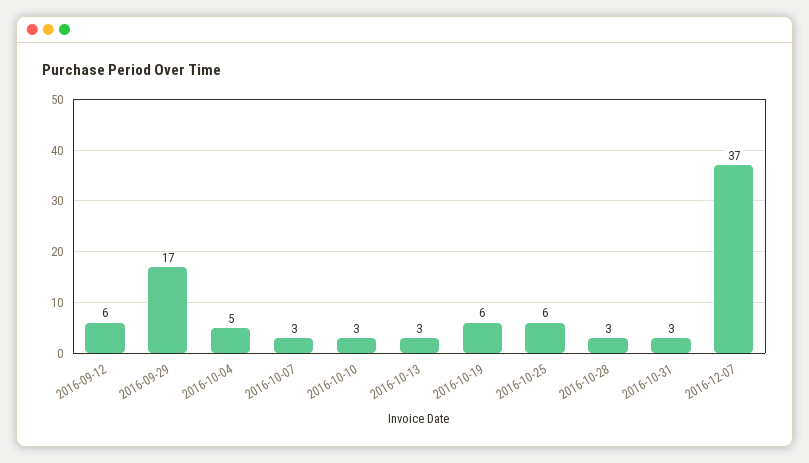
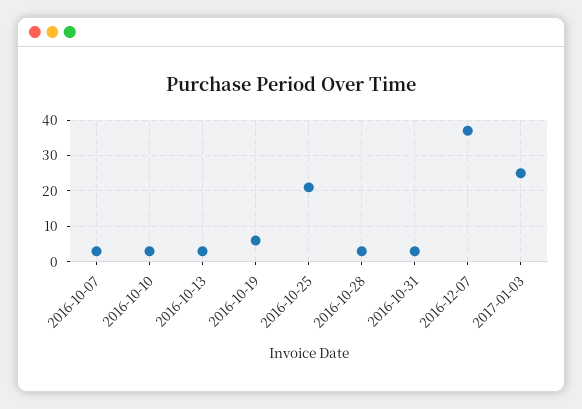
2016-09-12: 6 -> none
2016-09-29: 17 -> none
2016-10-04: 5 -> none
2016-10-25: 6 -> 20
2017-01-03: none -> 25

